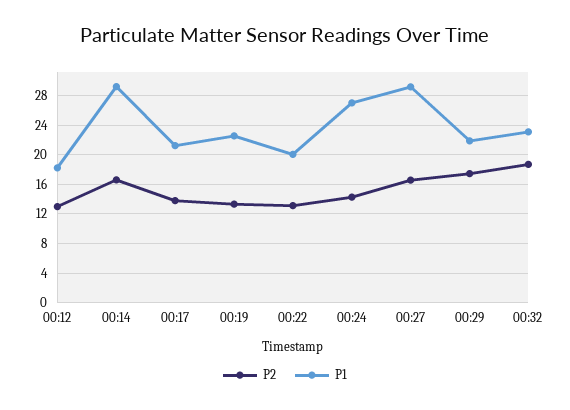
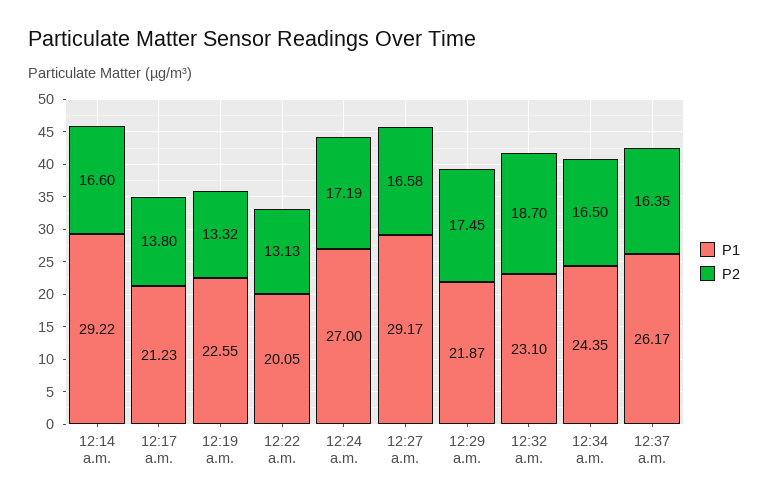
P2, 00:12: 13 -> none
P1, 00:12: 18 -> none
P2, 00:24: 14 -> 17.19
P1, 12:34 a.m.: none -> 24.35
P2, 12:34 a.m.: none -> 16.5
P1, 12:37 a.m.: none -> 26.17
P2, 12:37 a.m.: none -> 16.35

